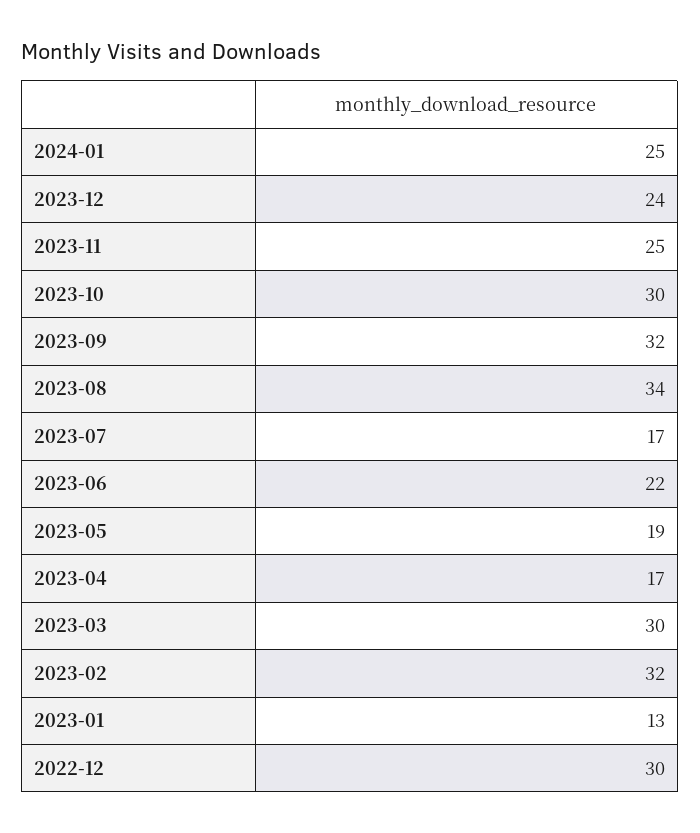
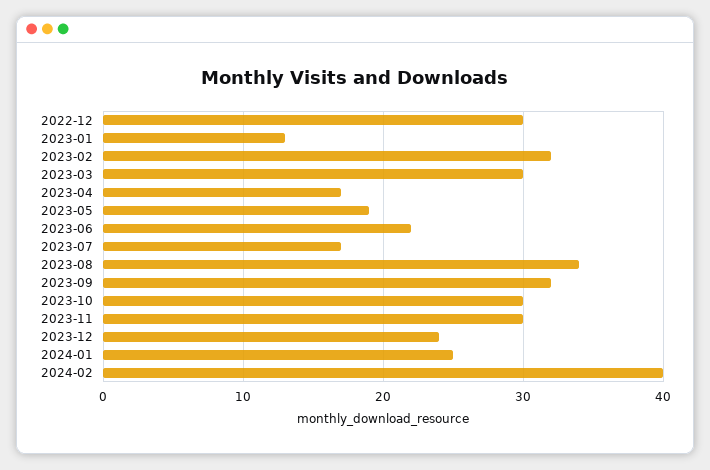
2023-11: 25 -> 30
2024-02: none -> 40

